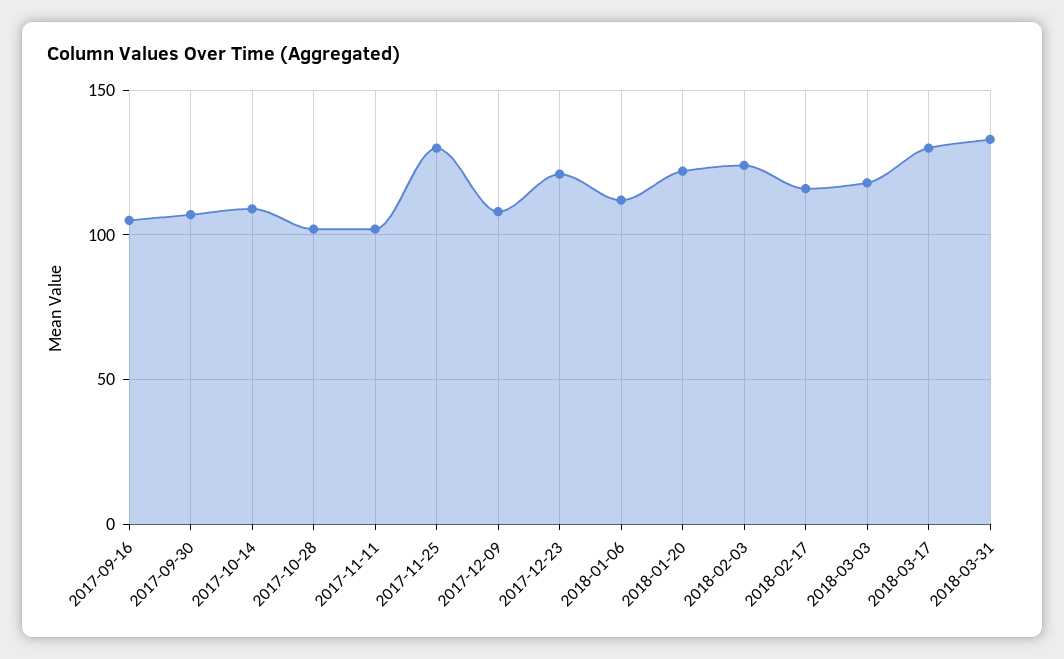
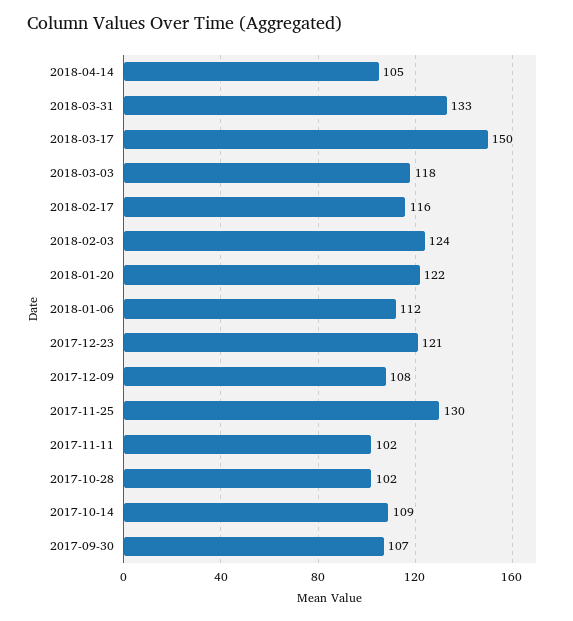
2017-09-16: 105 -> none
2018-03-17: 130 -> 150
2018-04-14: none -> 105

